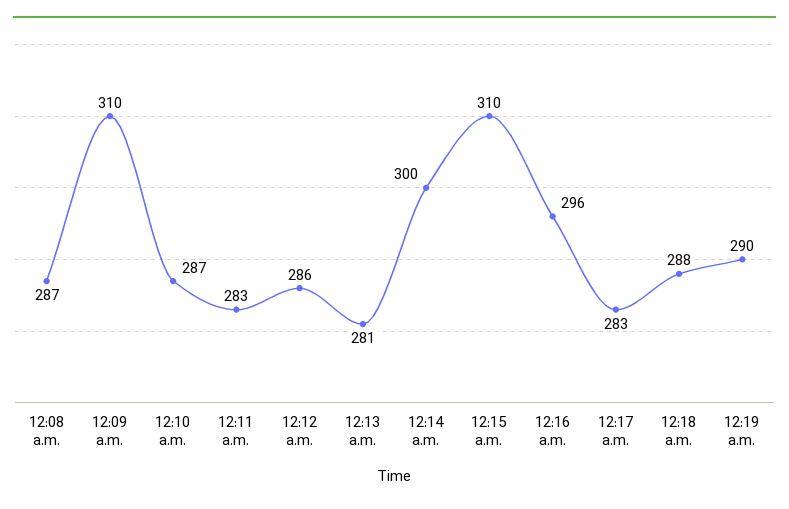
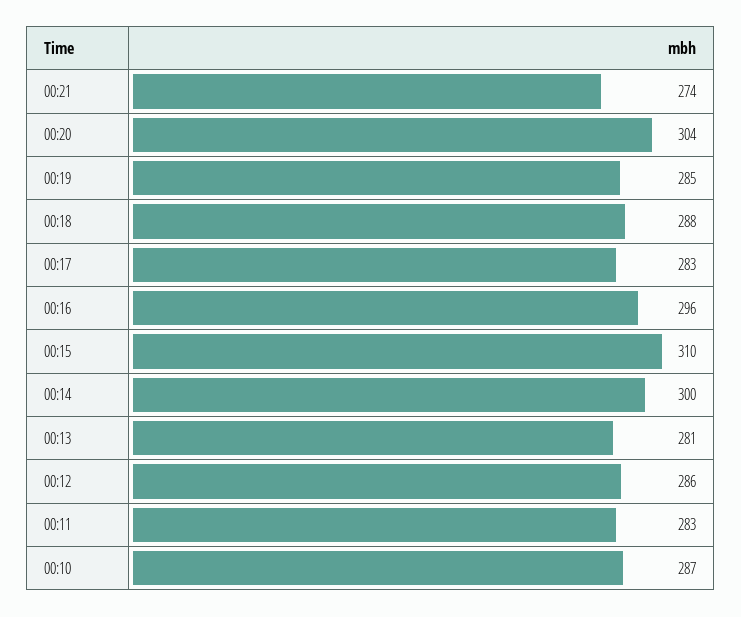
12:08 a.m.: 287 -> none
12:09 a.m.: 310 -> none
12:19 a.m.: 290 -> 285
00:21: none -> 274
00:20: none -> 304

